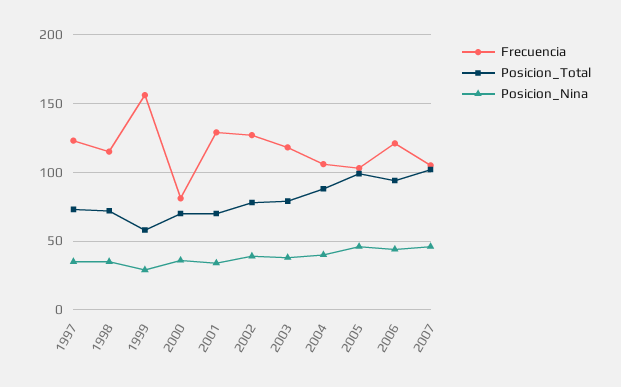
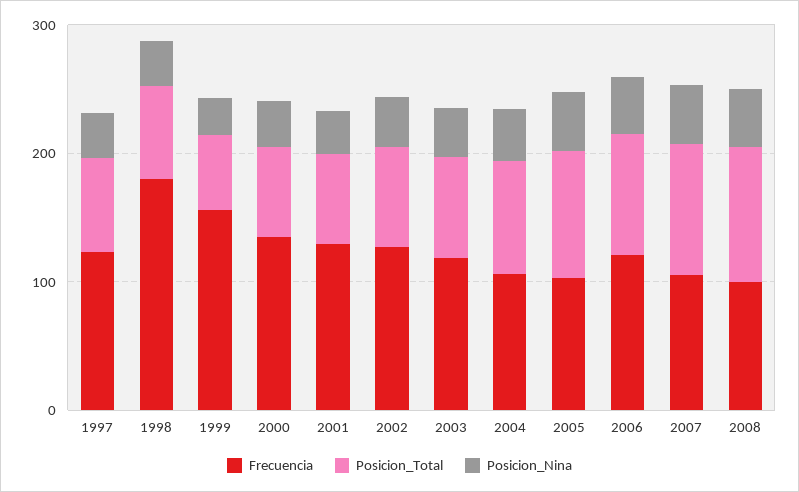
Frecuencia, 1998: 115 -> 180
Frecuencia, 2000: 80 -> 140
Frecuencia, 2008: none -> 100
Posicion_Total, 2008: none -> 100
Posicion_Nina, 2008: none -> 40

